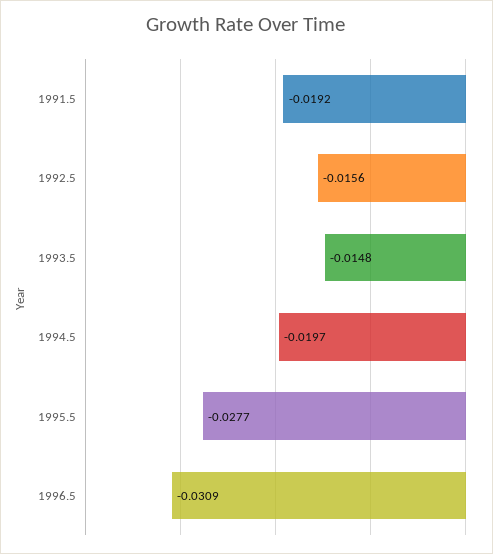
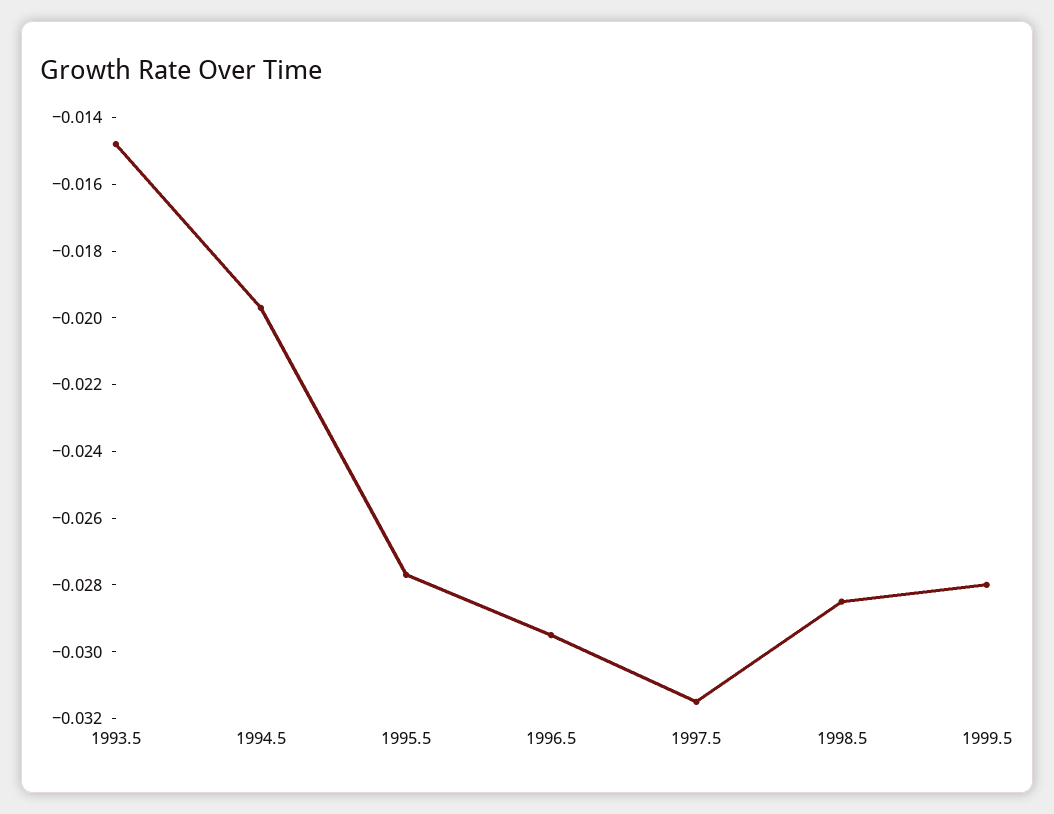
1991.5: -0.0192 -> none
1992.5: -0.0156 -> none
1996.5: -0.0309 -> -0.0295
1997.5: none -> -0.0315
1998.5: none -> -0.0285
1999.5: none -> -0.028

